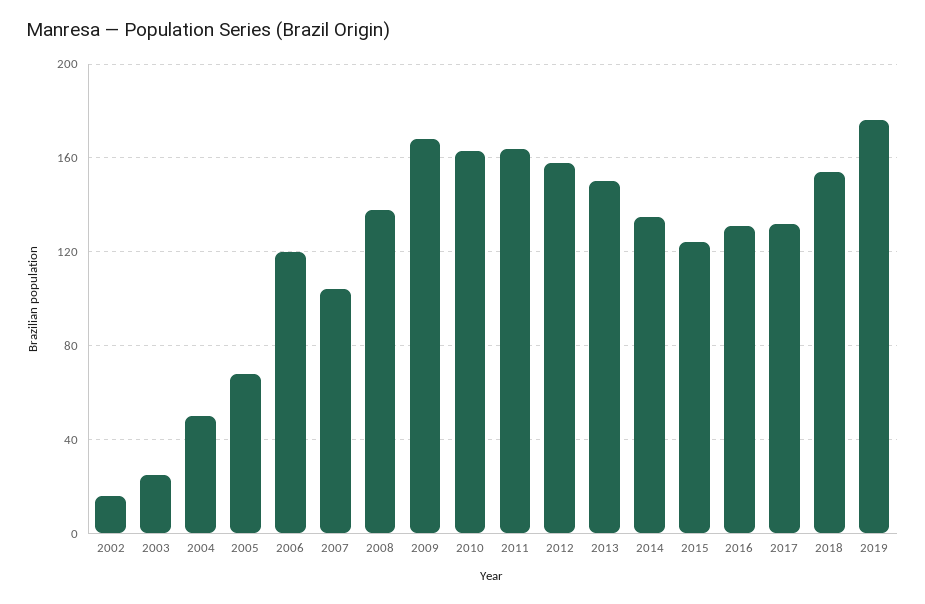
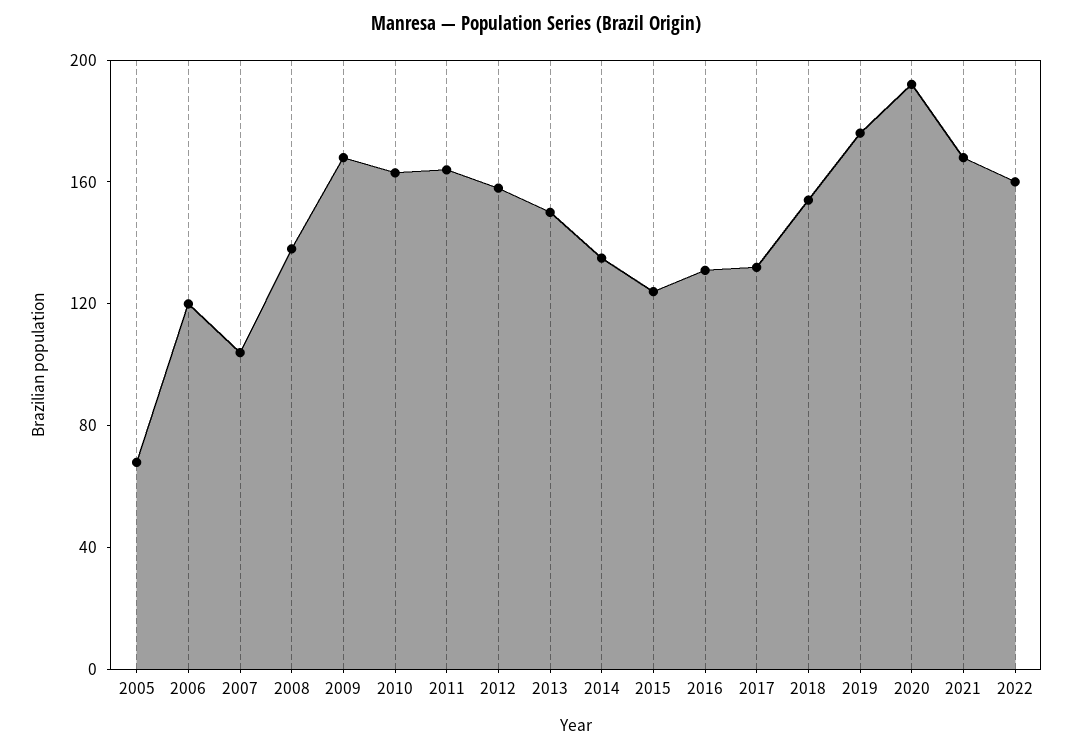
2002: 15 -> none
2003: 25 -> none
2004: 50 -> none
2020: none -> 190
2021: none -> 170
2022: none -> 160

